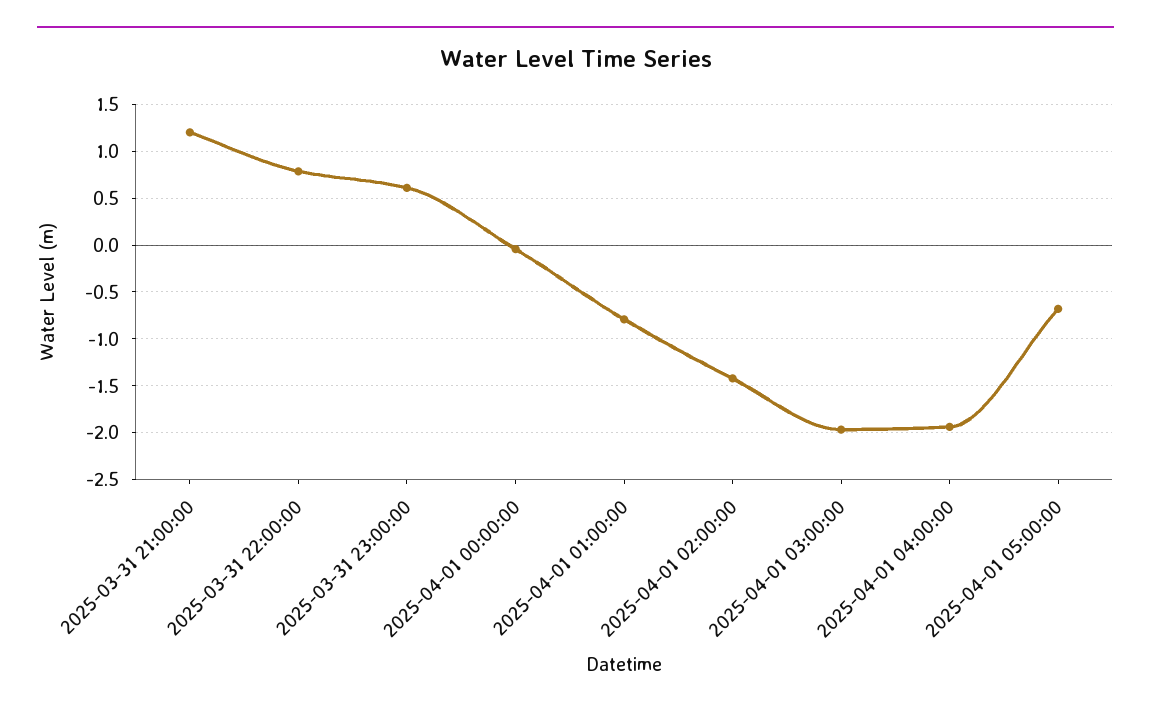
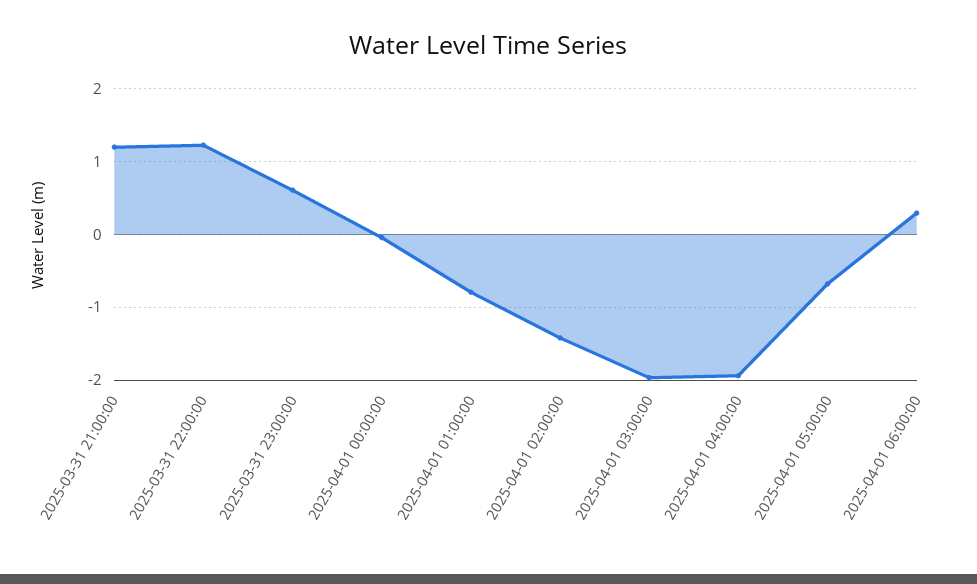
2025-03-31 22:00:00: 0.8 -> 1.2
2025-04-01 06:00:00: none -> 0.3

